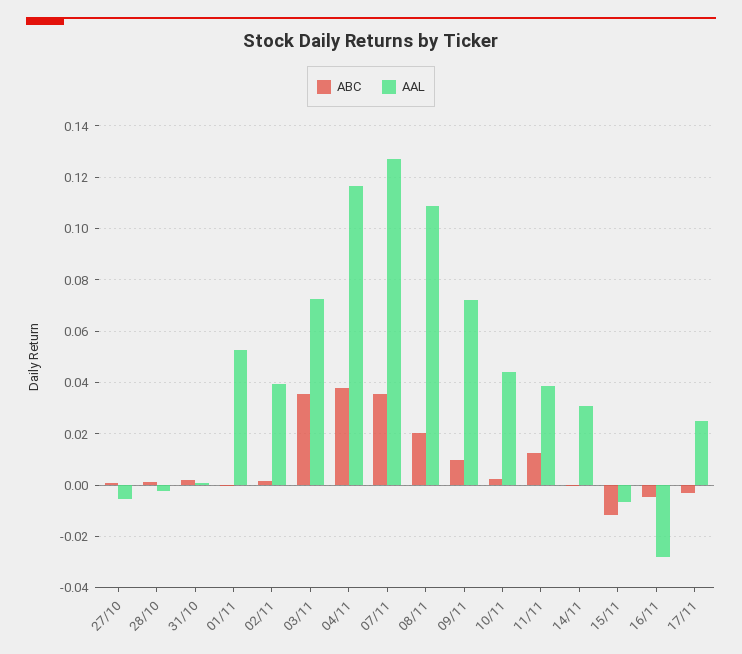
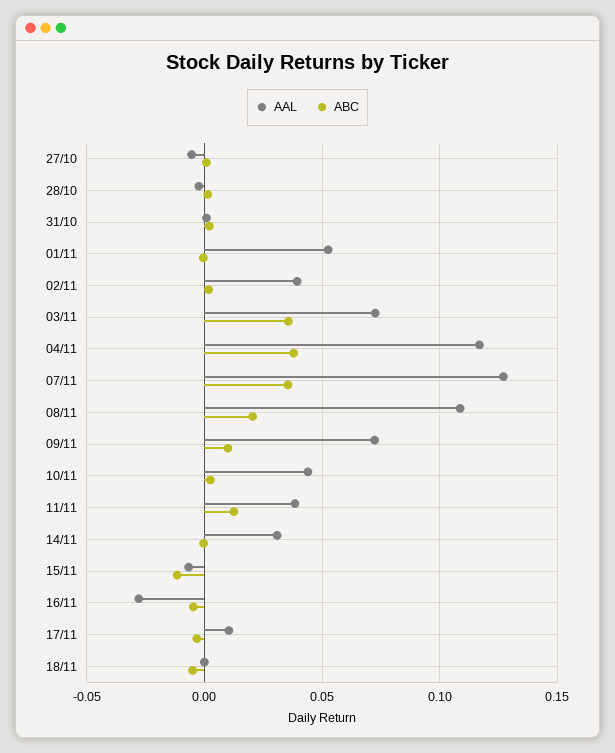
AAL, 17/11: 0.025 -> 0.01
AAL, 18/11: none -> 0
ABC, 18/11: none -> -0.005

